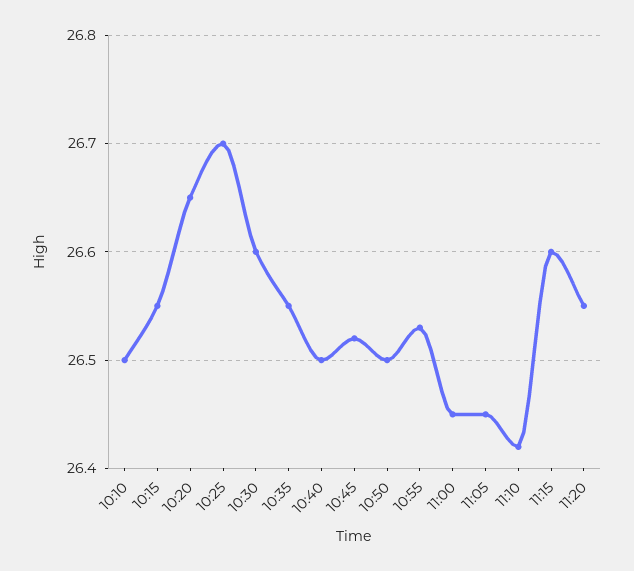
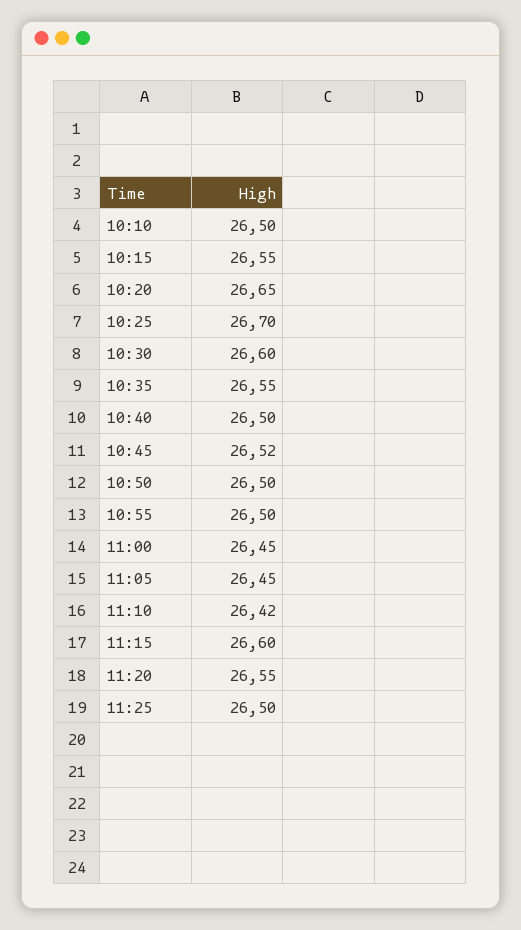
10:55: 26.53 -> 26.5
11:25: none -> 26.5

